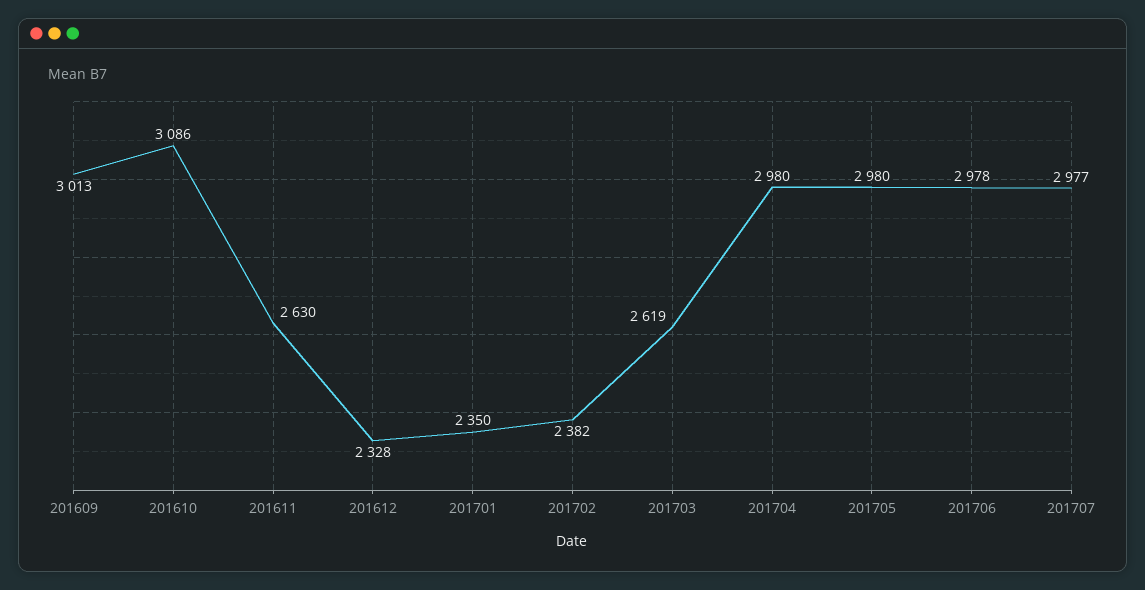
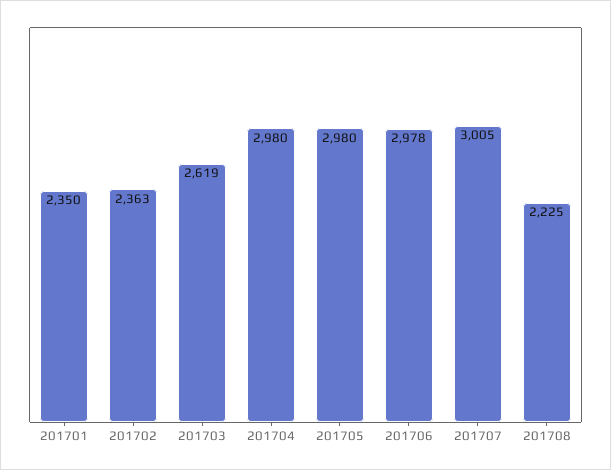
201609: 3013 -> none
201610: 3086 -> none
201611: 2630 -> none
201612: 2328 -> none
201702: 2382 -> 2363
201707: 2977 -> 3005
201708: none -> 2225

